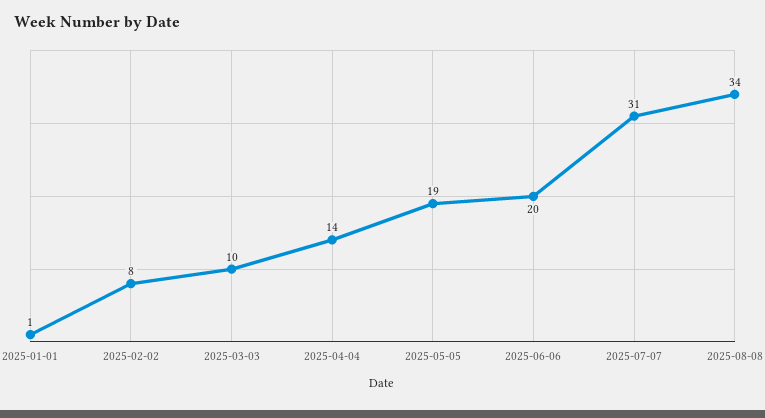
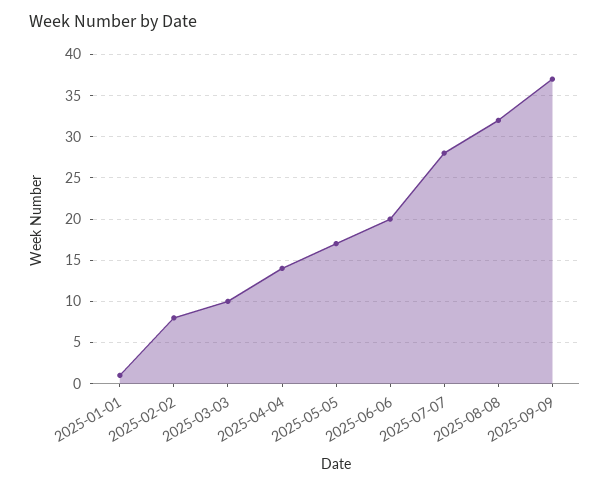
2025-05-05: 19 -> 17
2025-07-07: 31 -> 28
2025-08-08: 34 -> 32
2025-09-09: none -> 37

